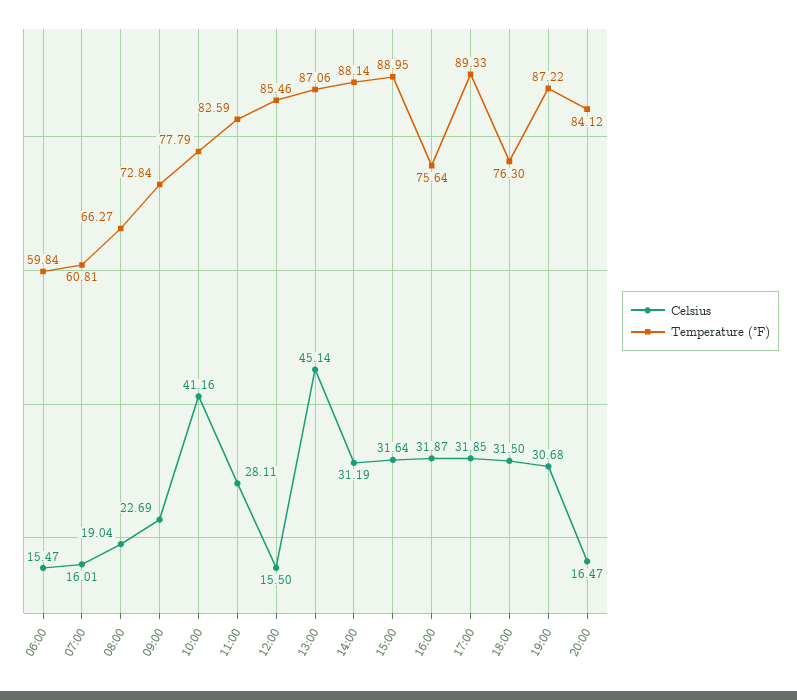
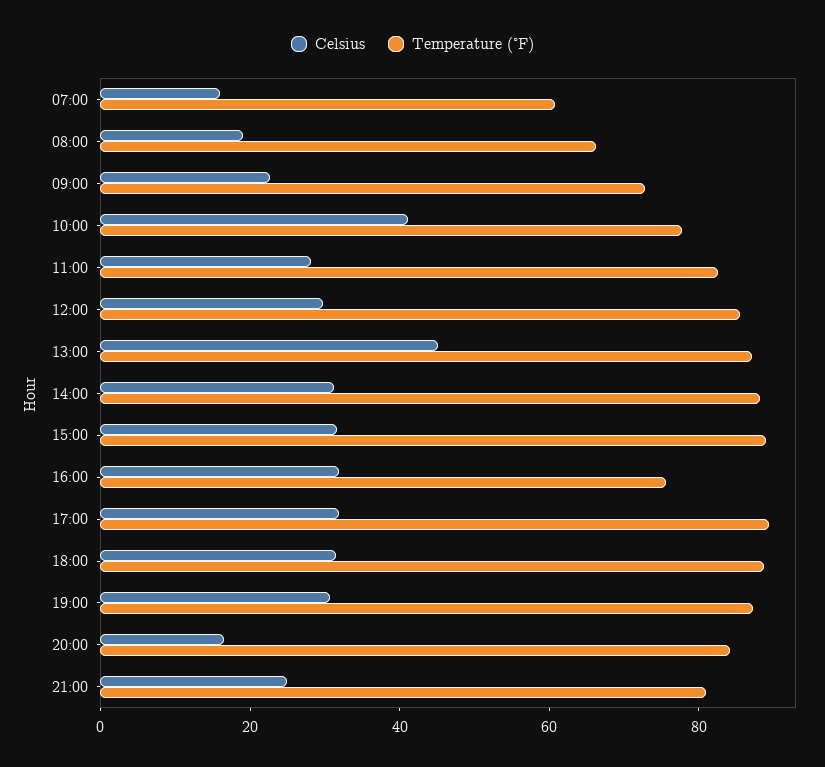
Celsius, 06:00: 15.47 -> none
Temperature (°F), 06:00: 59.84 -> none
Celsius, 12:00: 15.5 -> 30
Temperature (°F), 18:00: 76.3 -> 90
Celsius, 21:00: none -> 25
Temperature (°F), 21:00: none -> 80

